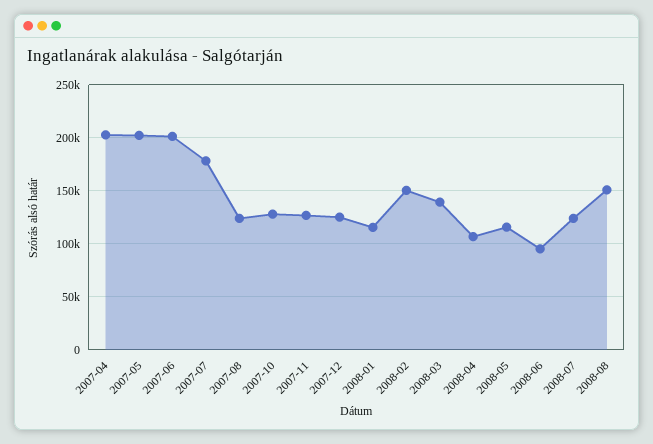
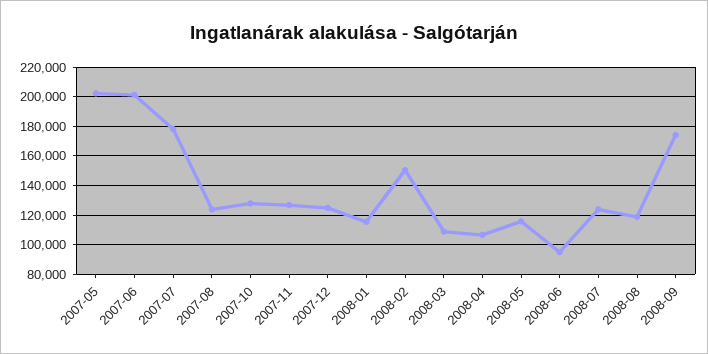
2007-04: 200000 -> none
2008-03: 140000 -> 110000
2008-08: 150000 -> 120000
2008-09: none -> 175000

